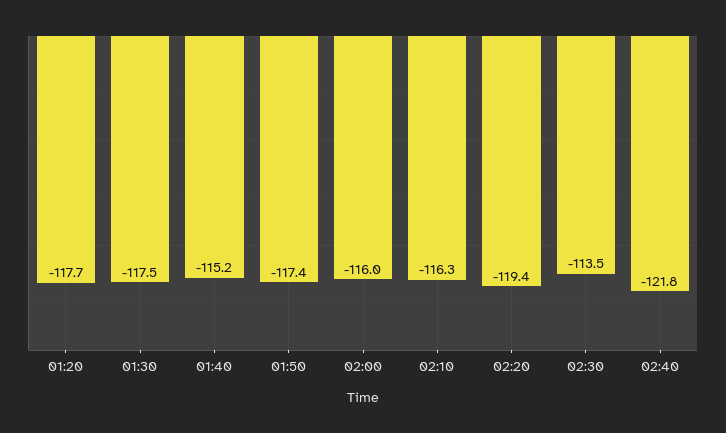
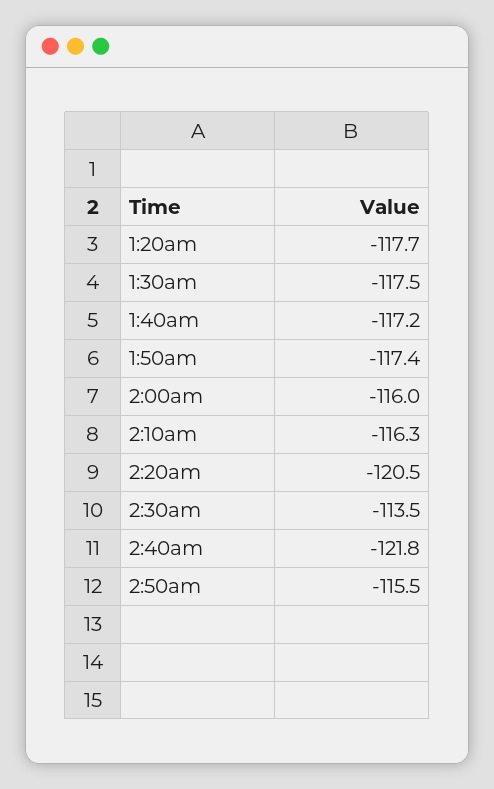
01:40: -115.2 -> -117.2
02:20: -119.4 -> -120.5
2:50am: none -> -115.5

